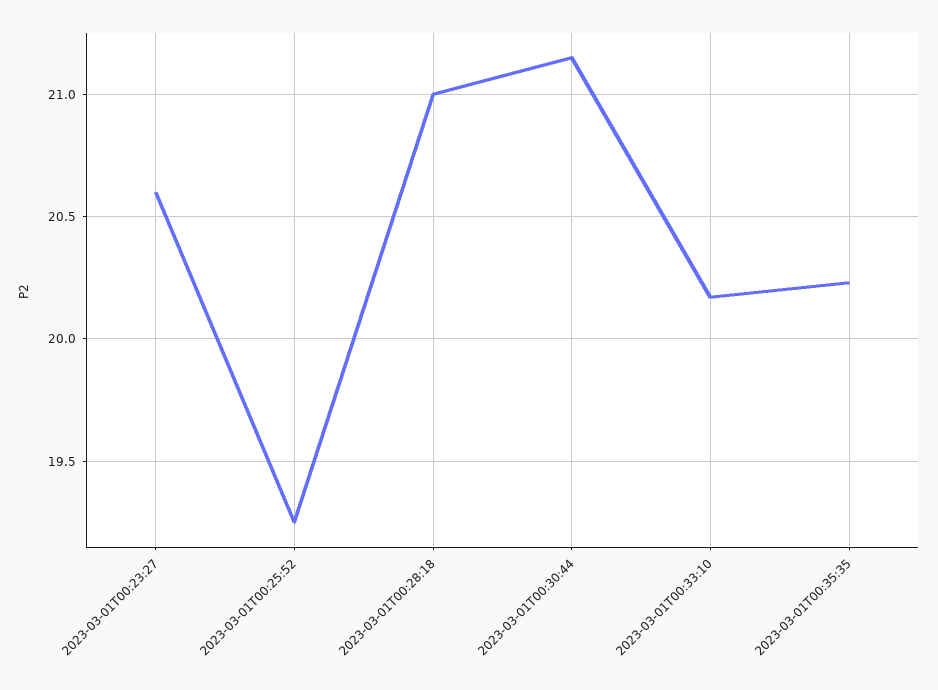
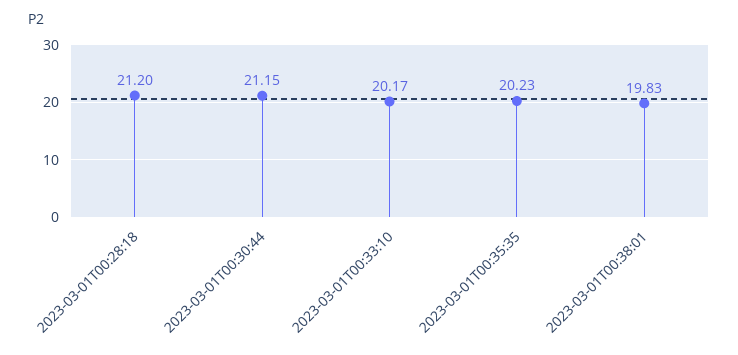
2023-03-01T00:23:27: 20.6 -> none
2023-03-01T00:25:52: 19.25 -> none
2023-03-01T00:28:18: 21 -> 21.2
2023-03-01T00:38:01: none -> 19.83

